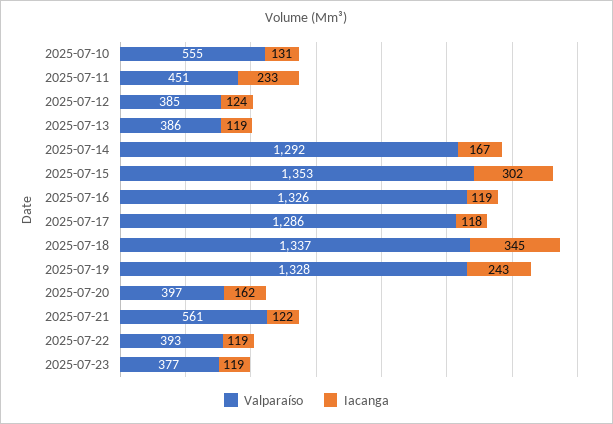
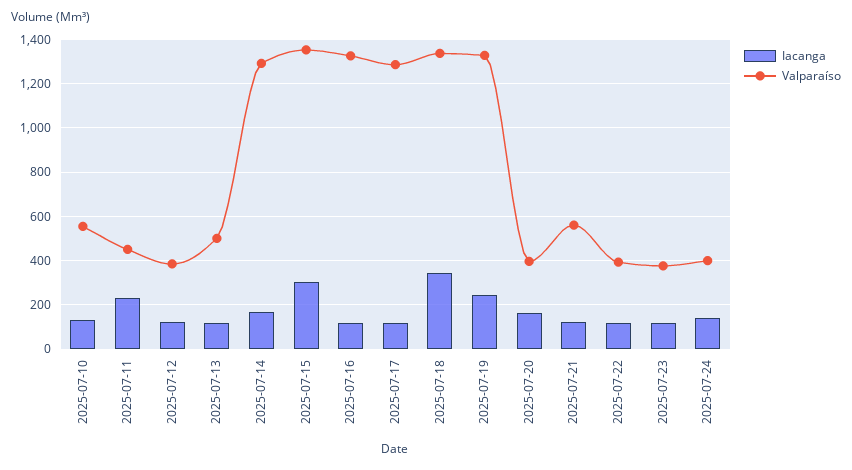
Valparaíso, 2025-07-13: 386 -> 500
Iacanga, 2025-07-24: none -> 150
Valparaíso, 2025-07-24: none -> 400

